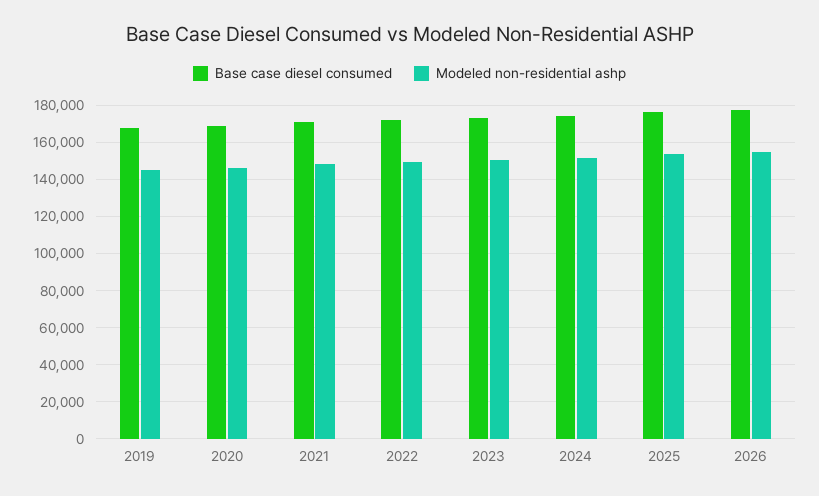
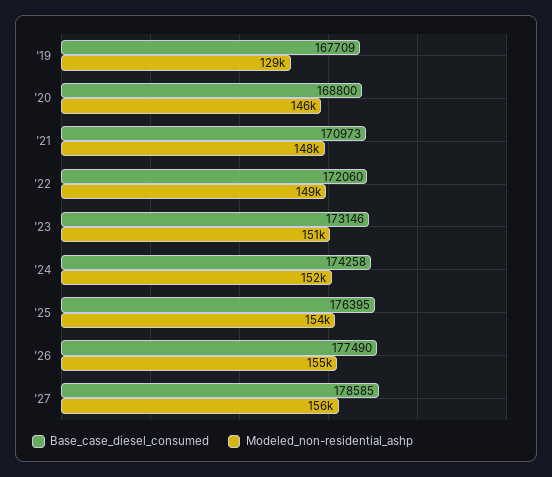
Modeled non-residential ashp, 2019: 145000 -> 129000
Base case diesel consumed, '27: none -> 178585
Modeled non-residential ashp, '27: none -> 156000

